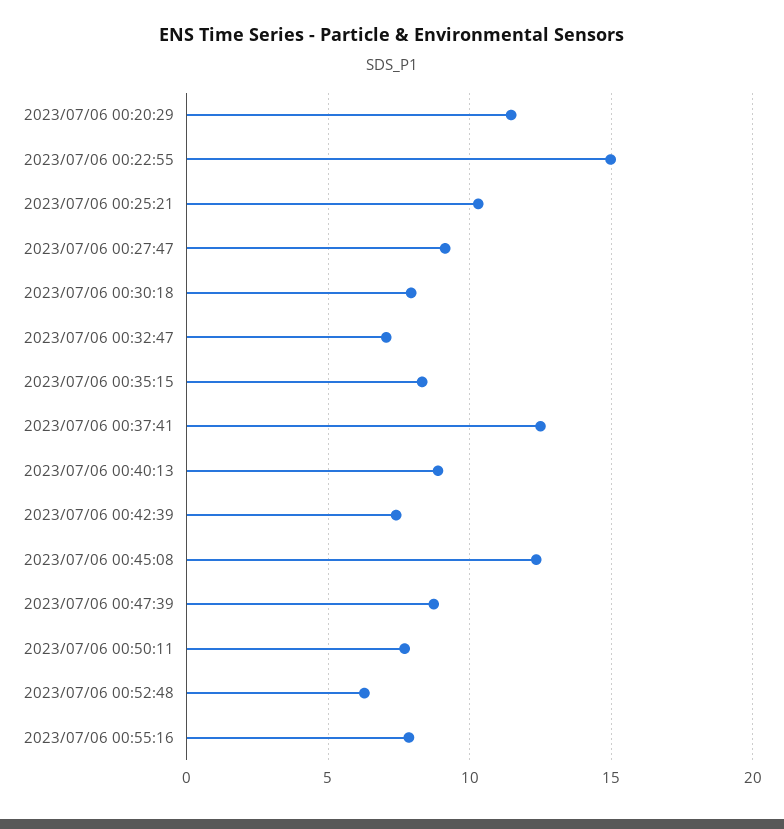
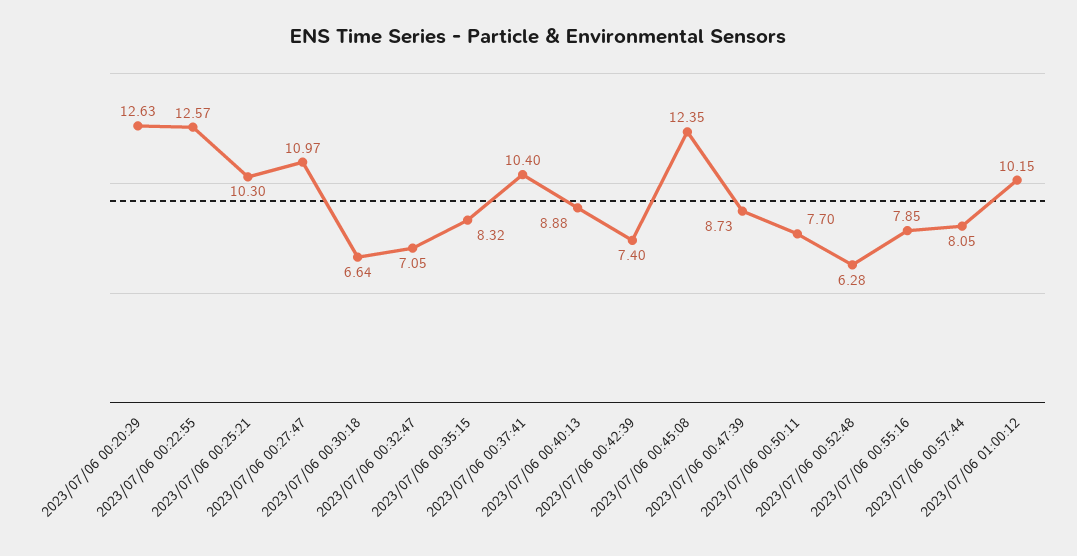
2023/07/06 00:20:29: 11.5 -> 12.63
2023/07/06 00:22:55: 15 -> 12.57
2023/07/06 00:27:47: 9 -> 10.97
2023/07/06 00:30:18: 8 -> 6.64
2023/07/06 00:37:41: 12.5 -> 10.4
2023/07/06 00:57:44: none -> 8.05
2023/07/06 01:00:12: none -> 10.15

